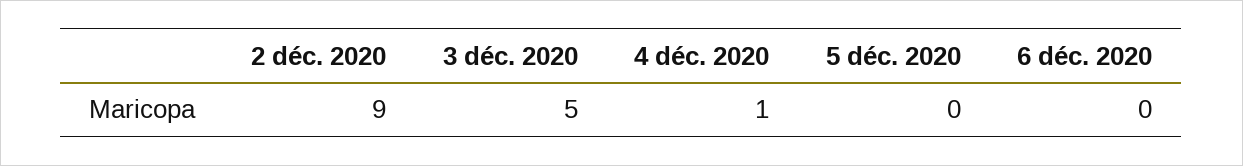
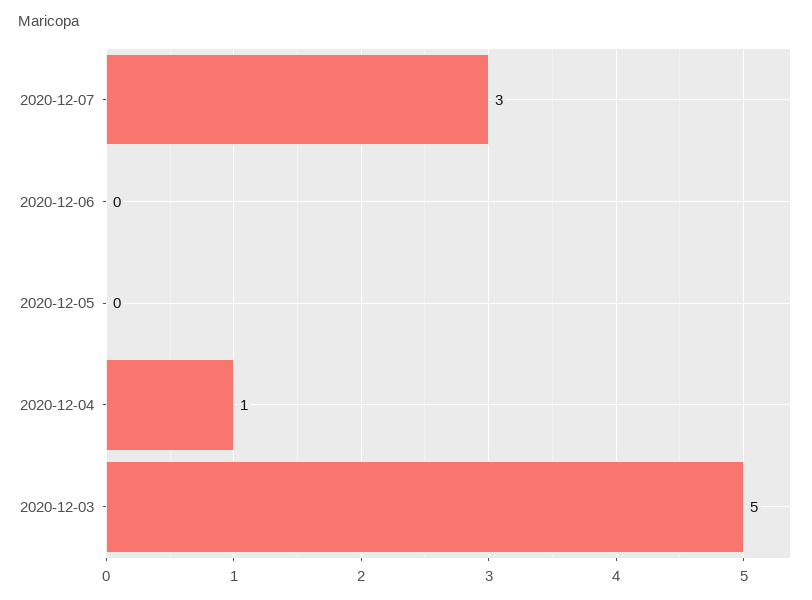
2 déc. 2020: 9 -> none
2020-12-07: none -> 3

